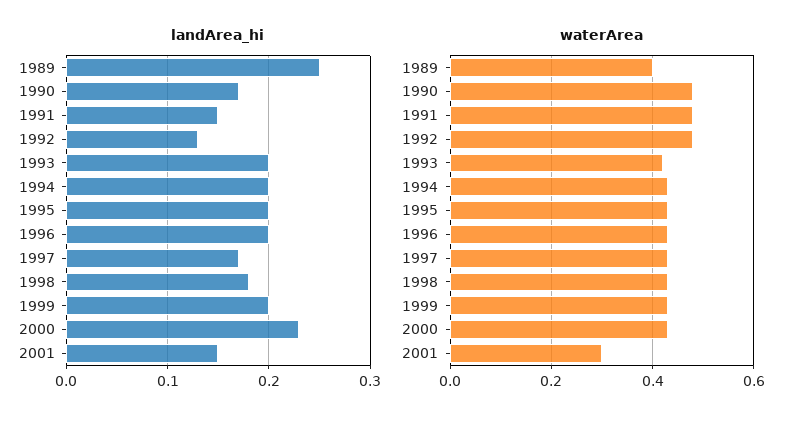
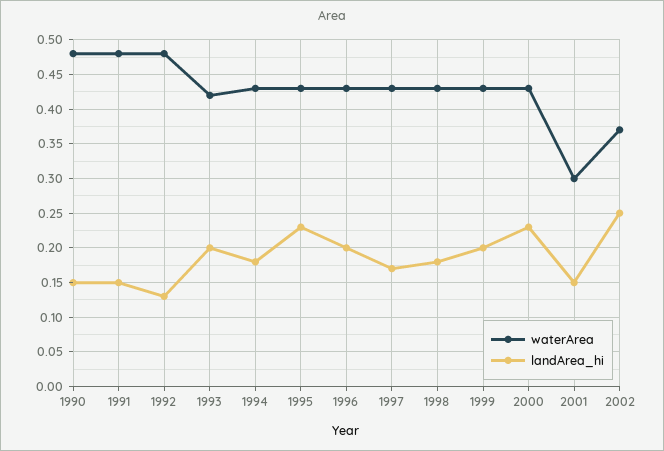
landArea_hi, 1989: 0.25 -> none
landArea_hi, 1990: 0.17 -> 0.15
landArea_hi, 1994: 0.2 -> 0.18
landArea_hi, 1995: 0.2 -> 0.23
waterArea, 1989: 0.4 -> none
waterArea, 2002: none -> 0.37
landArea_hi, 2002: none -> 0.25

